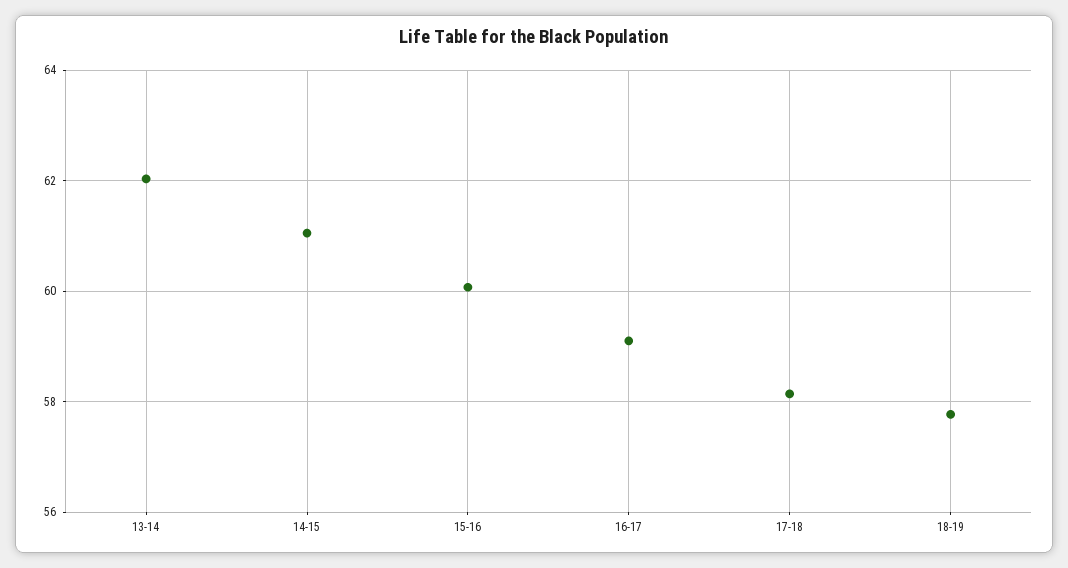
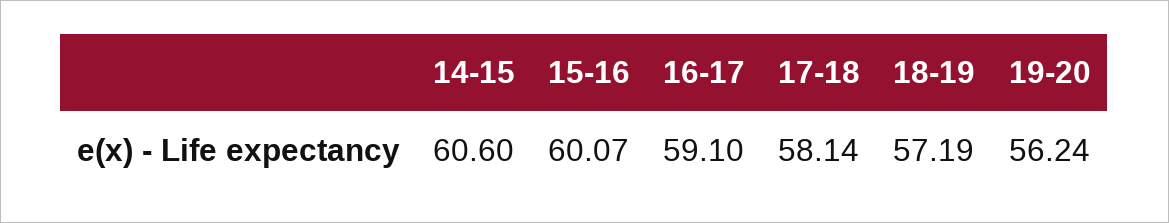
13-14: 62 -> none
14-15: 61 -> 60.6
18-19: 57.8 -> 57.19
19-20: none -> 56.24

